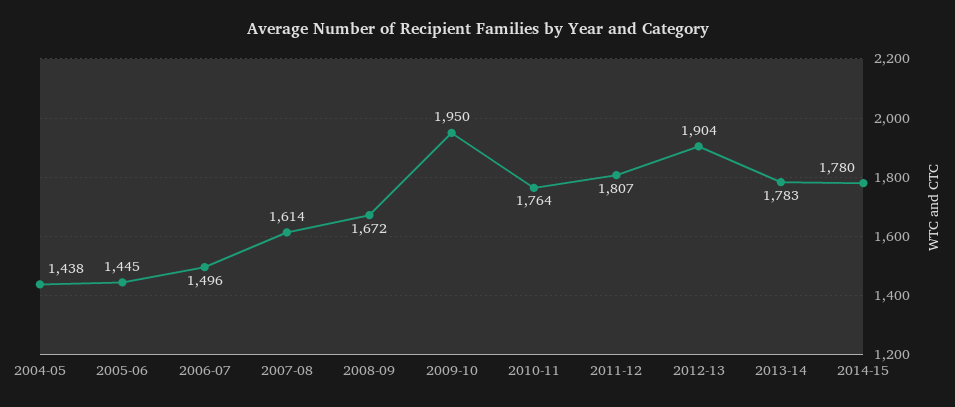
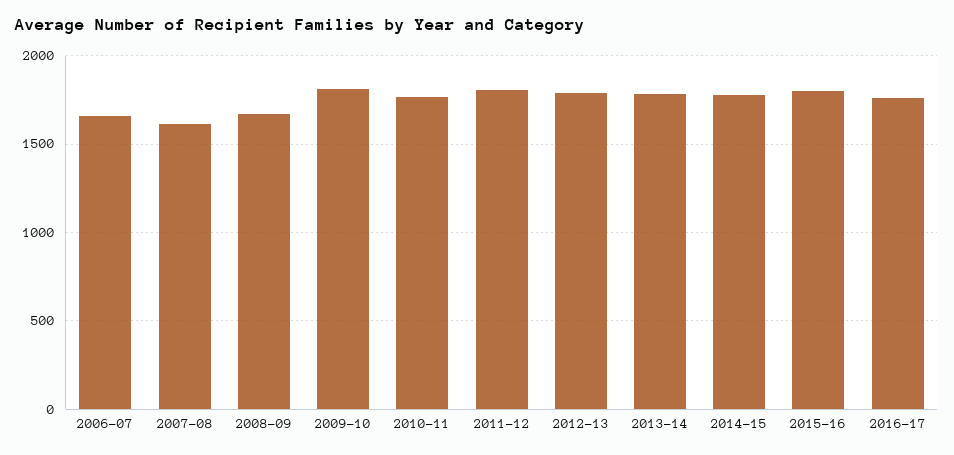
2004-05: 1438 -> none
2005-06: 1445 -> none
2006-07: 1496 -> 1650
2009-10: 1950 -> 1800
2012-13: 1904 -> 1800
2015-16: none -> 1800
2016-17: none -> 1750

